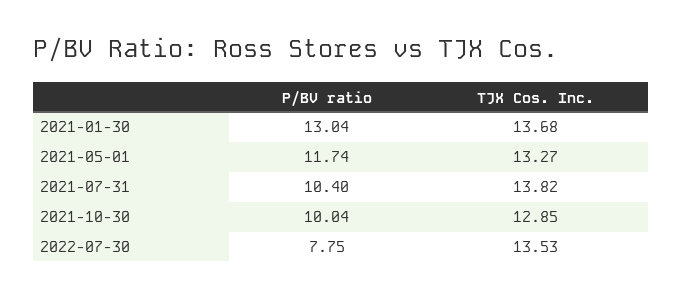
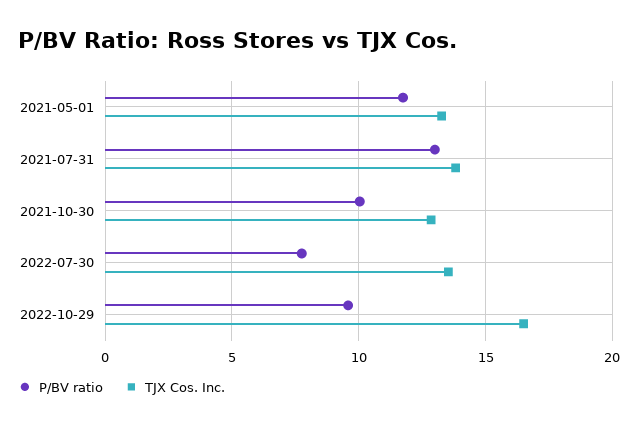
P/BV ratio, 2021-01-30: 13.04 -> none
TJX Cos. Inc., 2021-01-30: 13.68 -> none
P/BV ratio, 2021-07-31: 10.4 -> 13
P/BV ratio, 2022-10-29: none -> 9.5
TJX Cos. Inc., 2022-10-29: none -> 16.5

